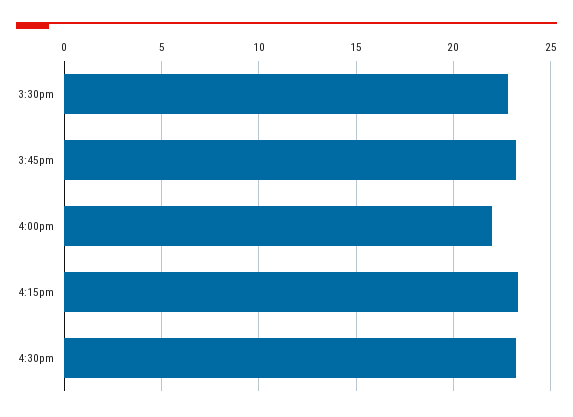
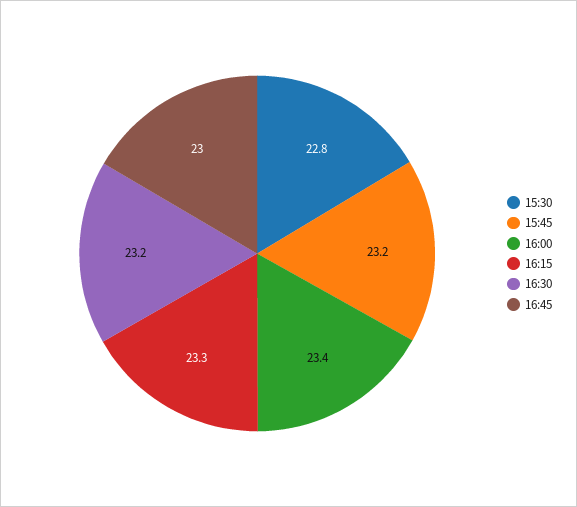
4:00pm: 22 -> 23.4
16:45: none -> 23

